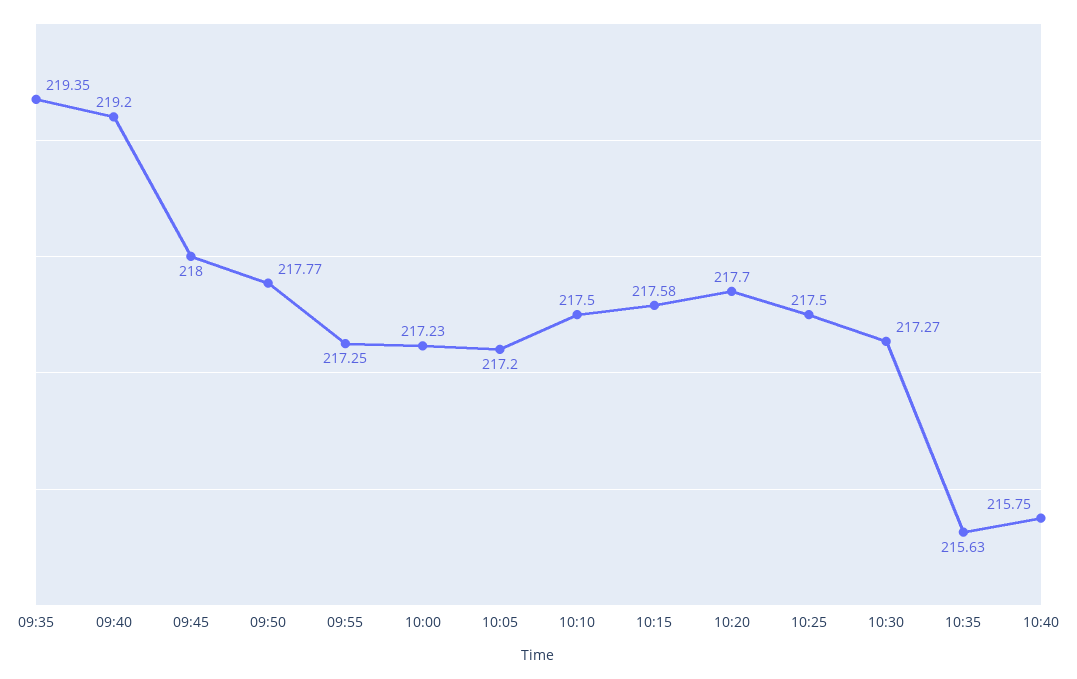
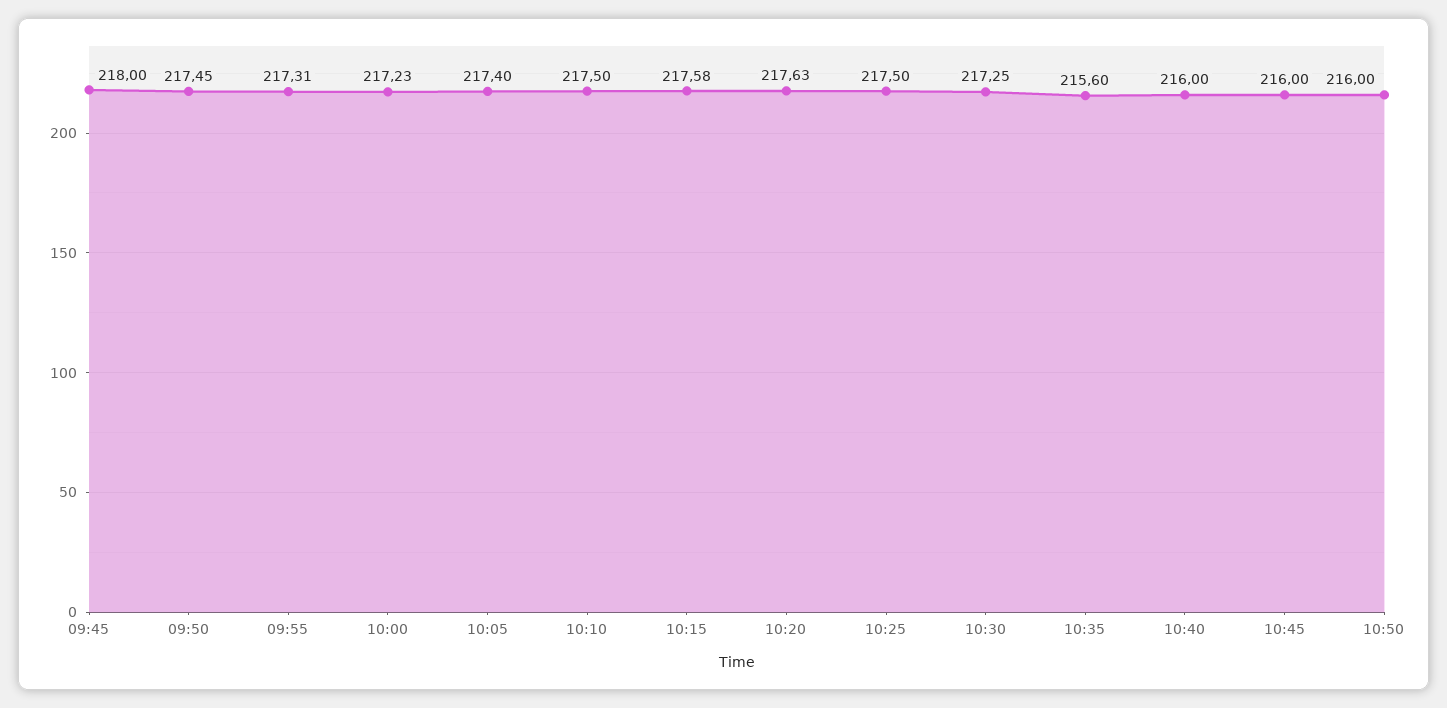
09:35: 219.35 -> none
09:40: 219.2 -> none
09:50: 217.77 -> 217.45
09:55: 217.25 -> 217.31
10:05: 217.2 -> 217.4
10:20: 217.7 -> 217.63
10:30: 217.27 -> 217.25
10:35: 215.63 -> 215.6
10:40: 215.75 -> 216
10:45: none -> 216
10:50: none -> 216

